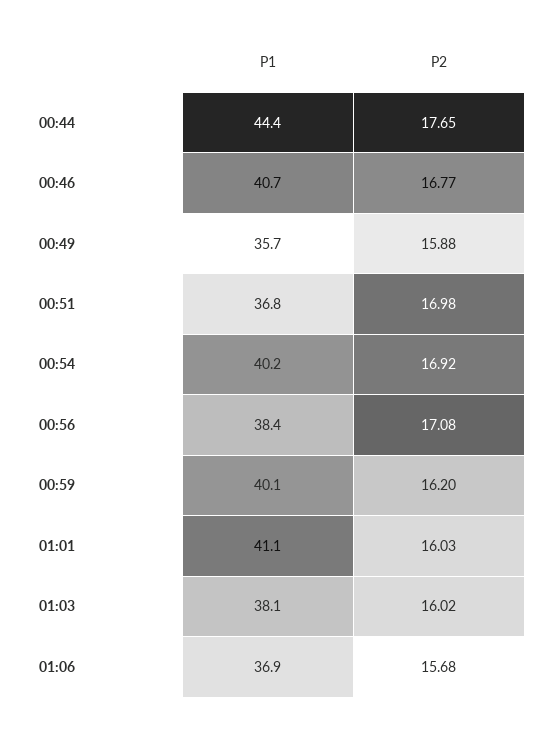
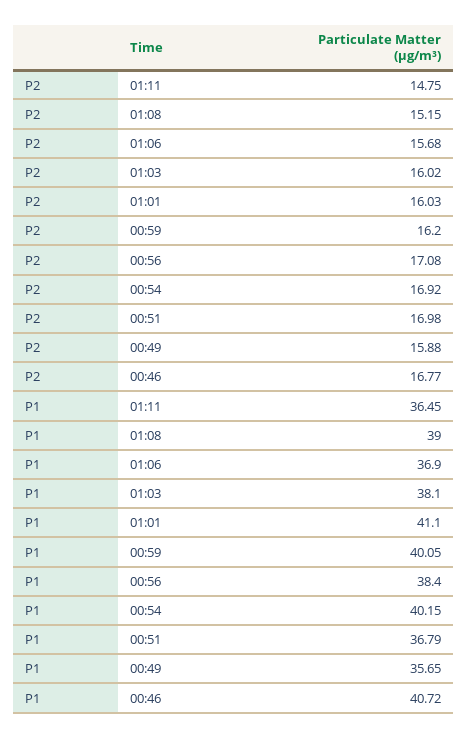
P1, 00:44: 44.4 -> none
P2, 00:44: 17.65 -> none
P2, 01:11: none -> 14.75
P2, 01:08: none -> 15.15
P1, 01:11: none -> 36.45
P1, 01:08: none -> 39

